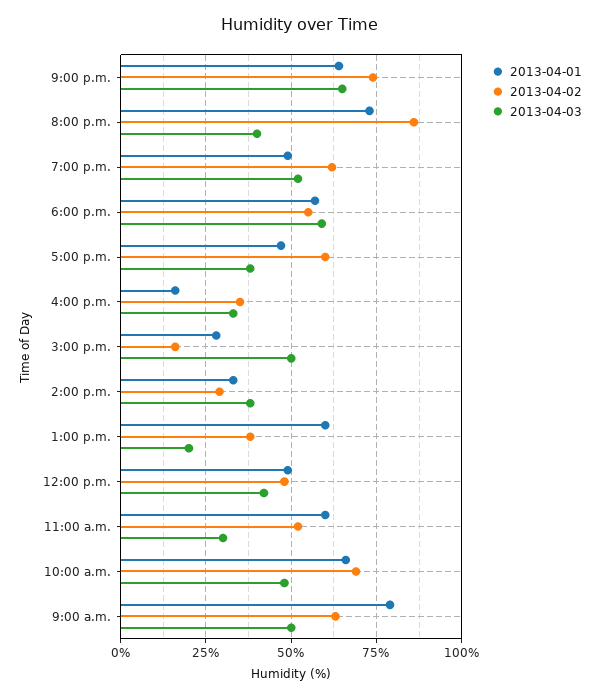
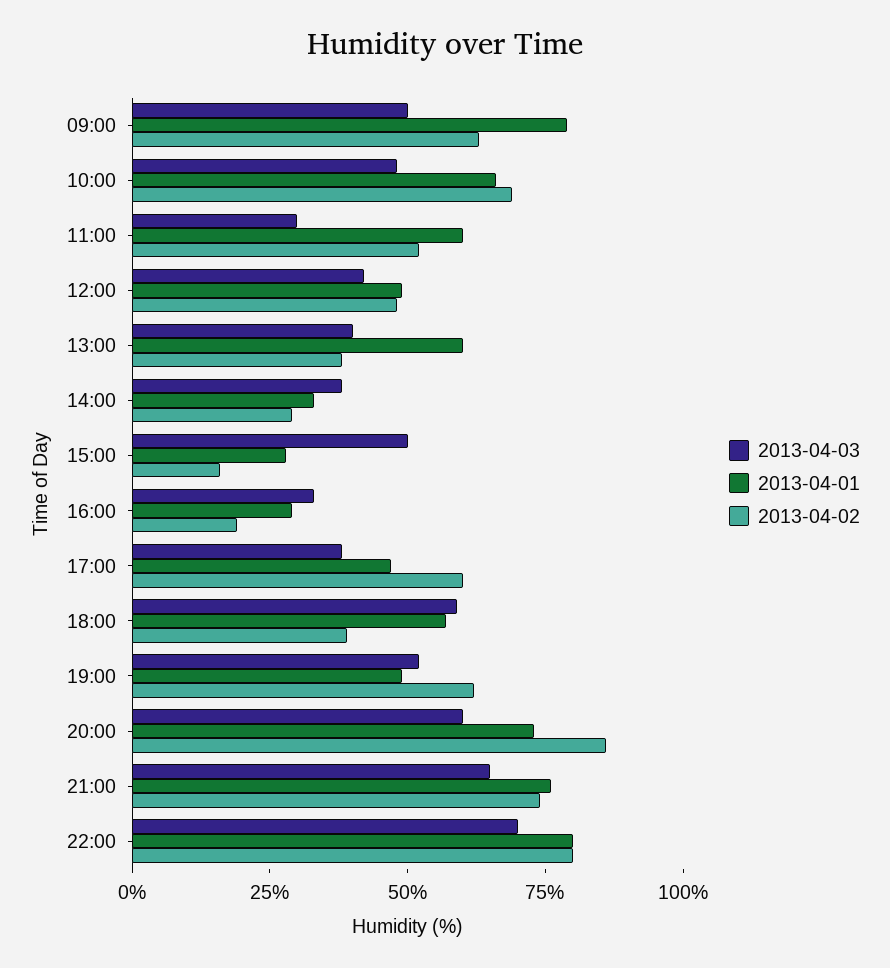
2013-04-01, 9:00 p.m.: 65 -> 75
2013-04-03, 8:00 p.m.: 40 -> 60
2013-04-02, 6:00 p.m.: 55 -> 40
2013-04-01, 4:00 p.m.: 15 -> 30
2013-04-02, 4:00 p.m.: 35 -> 20
2013-04-03, 1:00 p.m.: 20 -> 40
2013-04-03, 22:00: none -> 70
2013-04-01, 22:00: none -> 80
2013-04-02, 22:00: none -> 80

